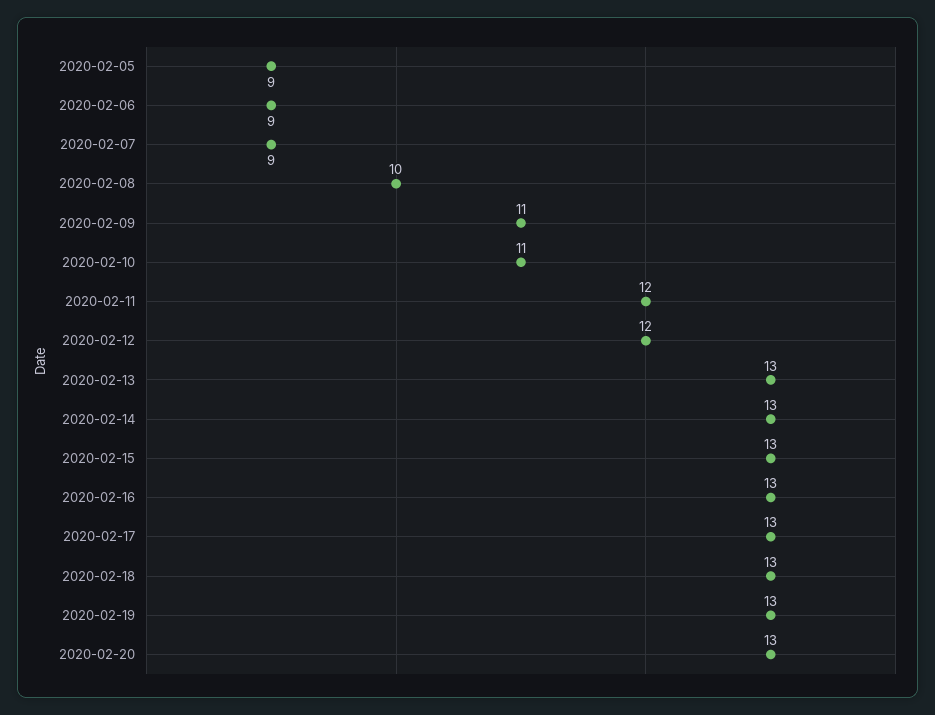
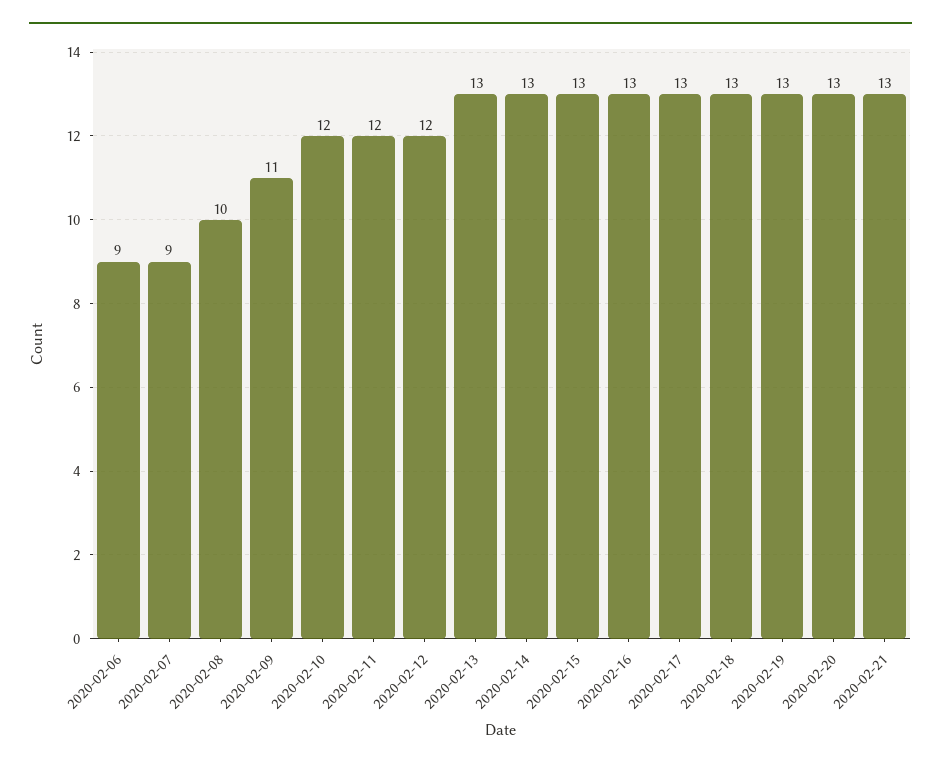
2020-02-05: 9 -> none
2020-02-10: 11 -> 12
2020-02-21: none -> 13

